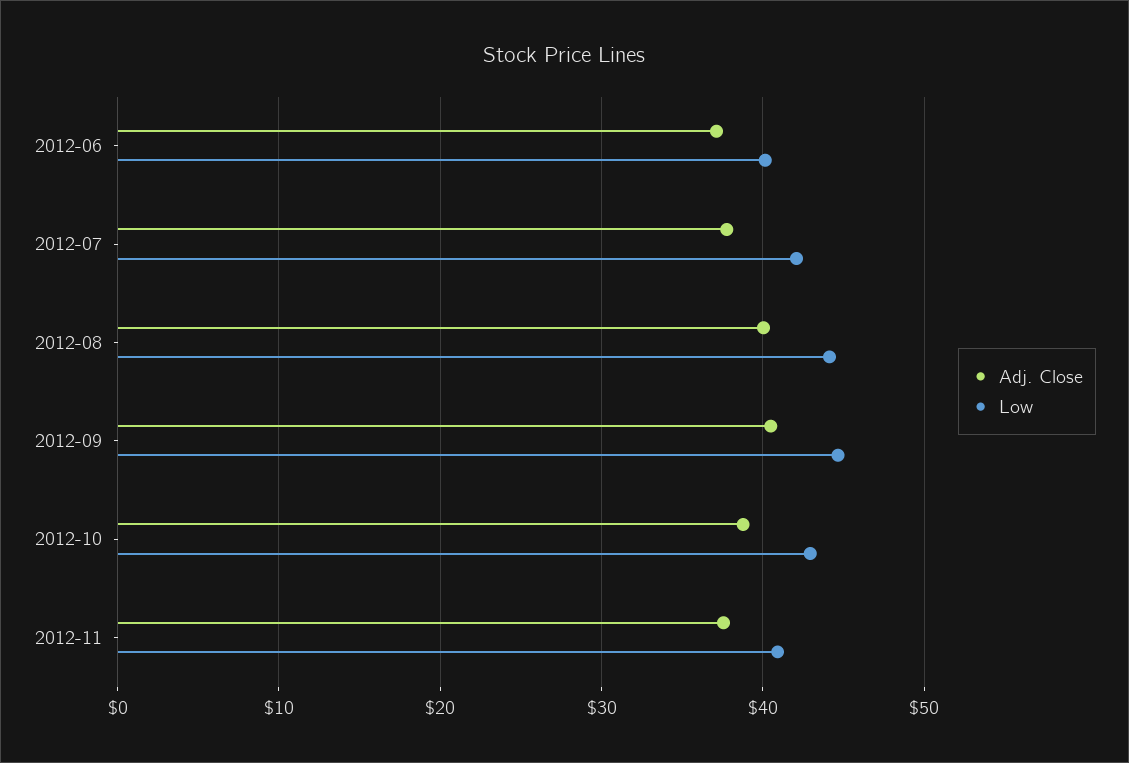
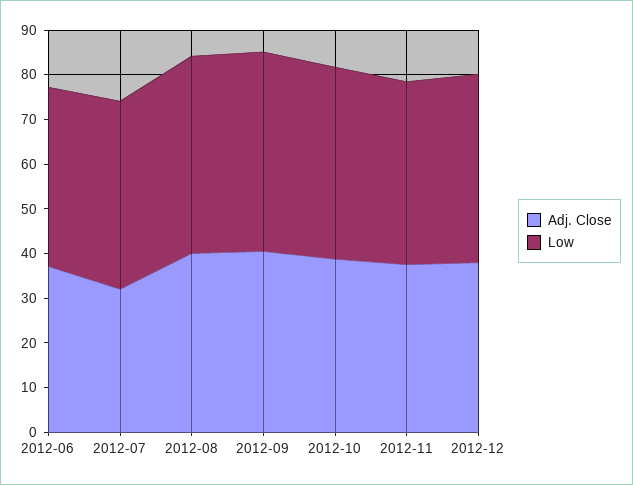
Adj. Close, 2012-07: 38 -> 32
Adj. Close, 2012-12: none -> 38
Low, 2012-12: none -> 42

